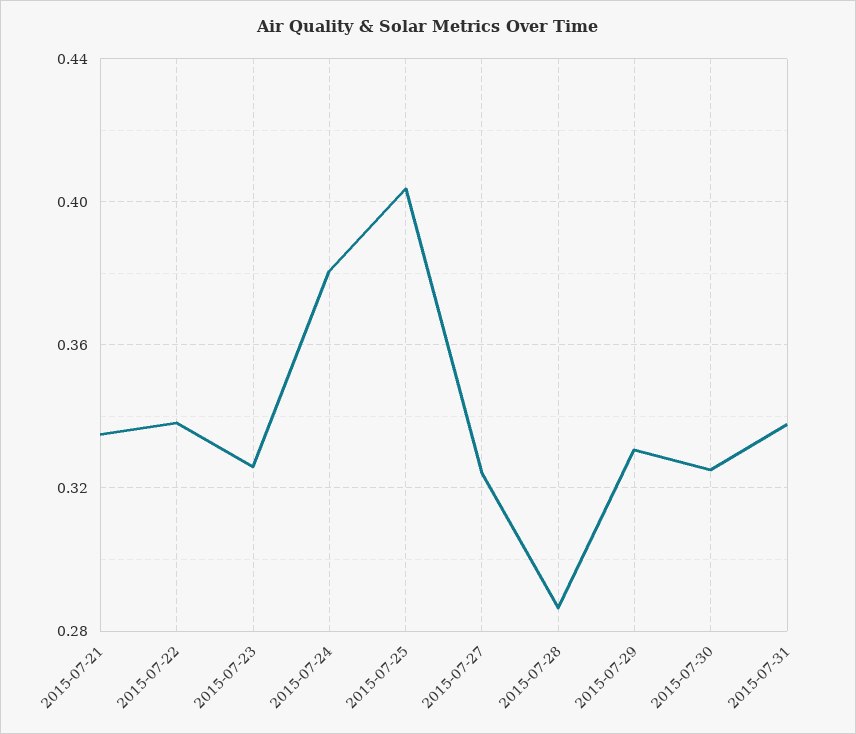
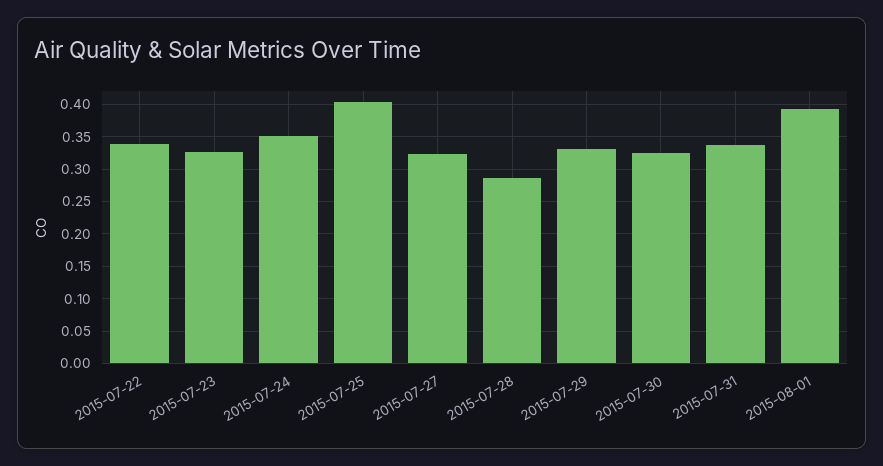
2015-07-21: 0.335 -> none
2015-07-24: 0.38 -> 0.35
2015-08-01: none -> 0.39

